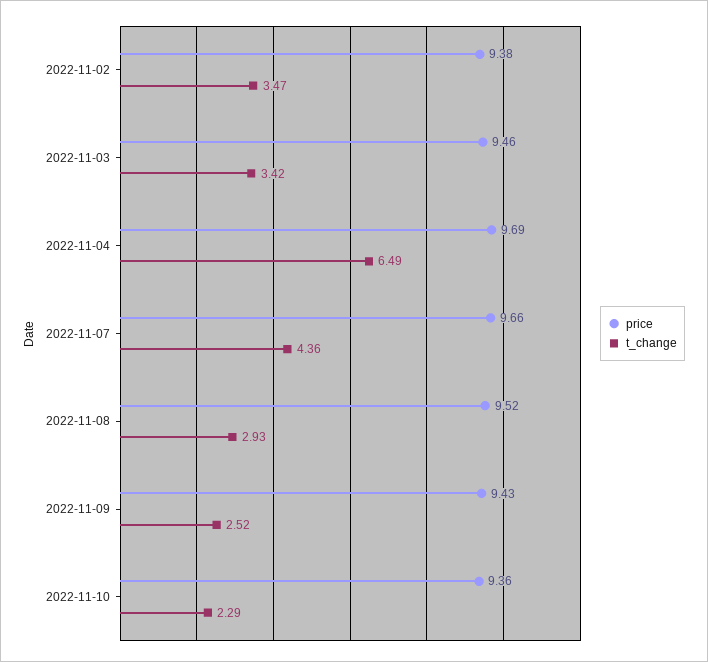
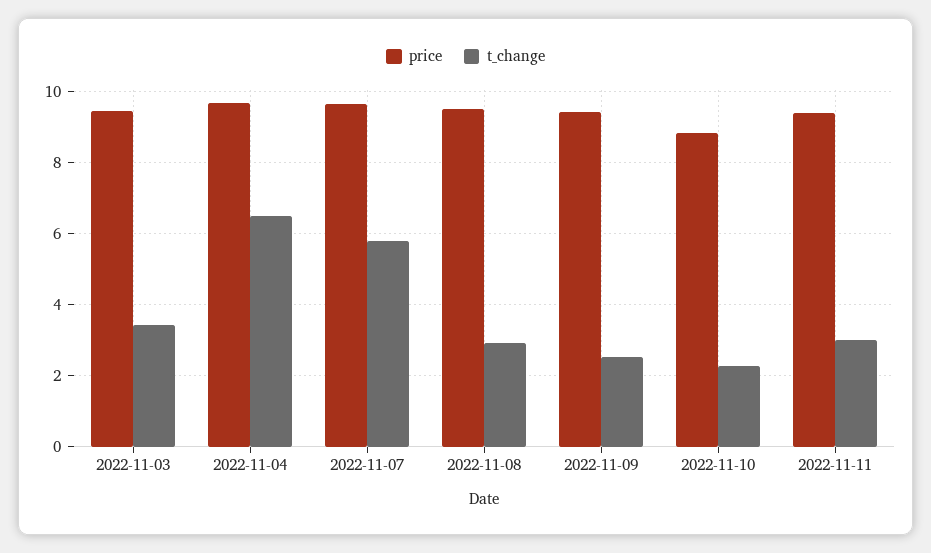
price, 2022-11-02: 9.38 -> none
t_change, 2022-11-02: 3.47 -> none
t_change, 2022-11-07: 4.36 -> 5.8
price, 2022-11-10: 9.36 -> 8.8
price, 2022-11-11: none -> 9.4
t_change, 2022-11-11: none -> 3

